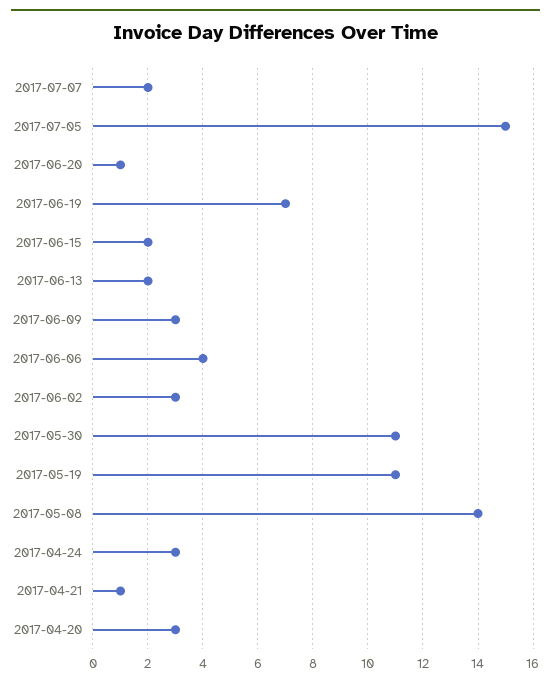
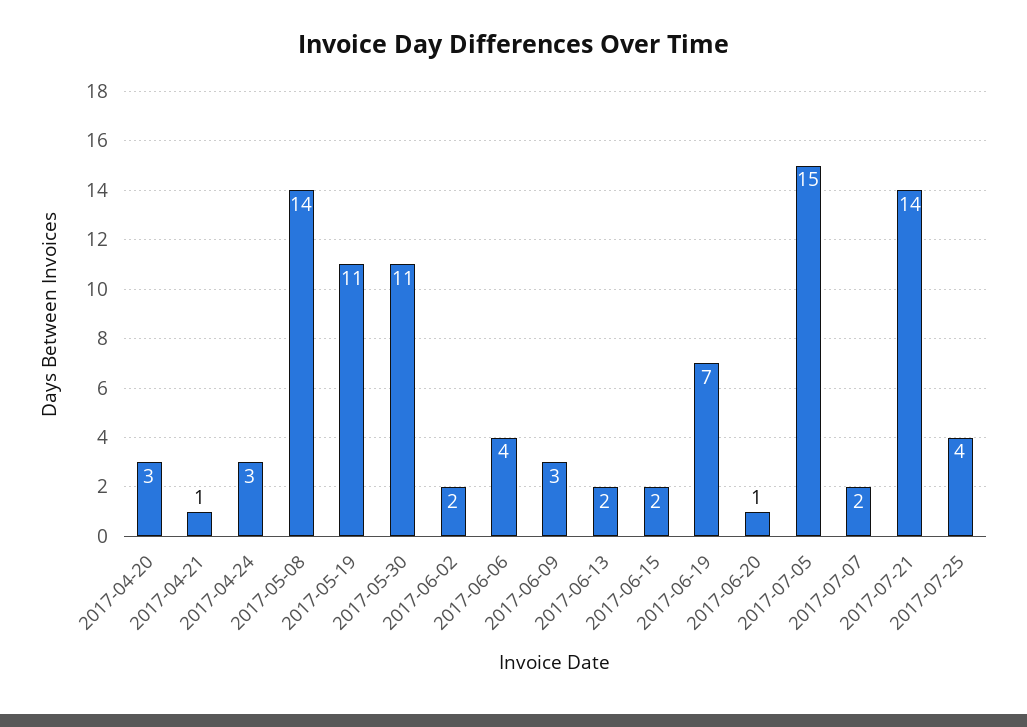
2017-06-02: 3 -> 2
2017-07-21: none -> 14
2017-07-25: none -> 4

